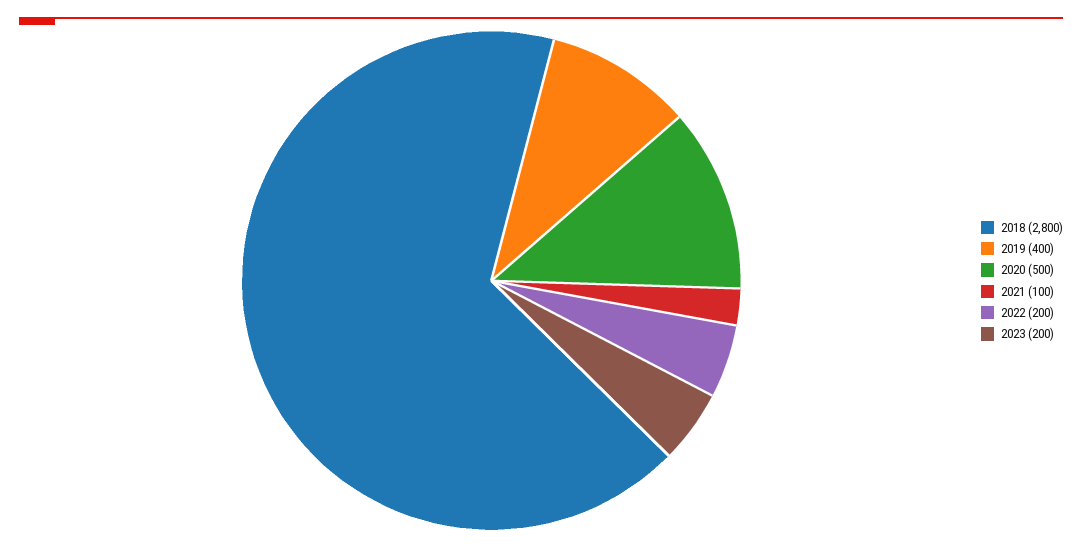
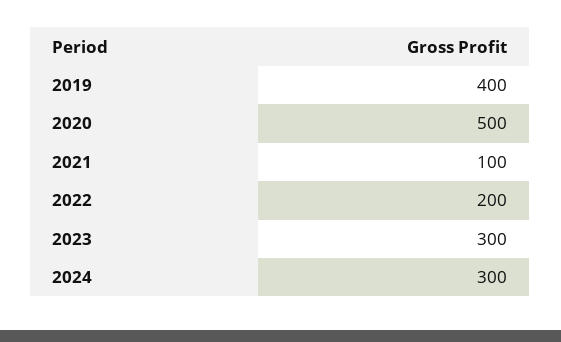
2018: 2800 -> none
2023: 200 -> 300
2024: none -> 300

